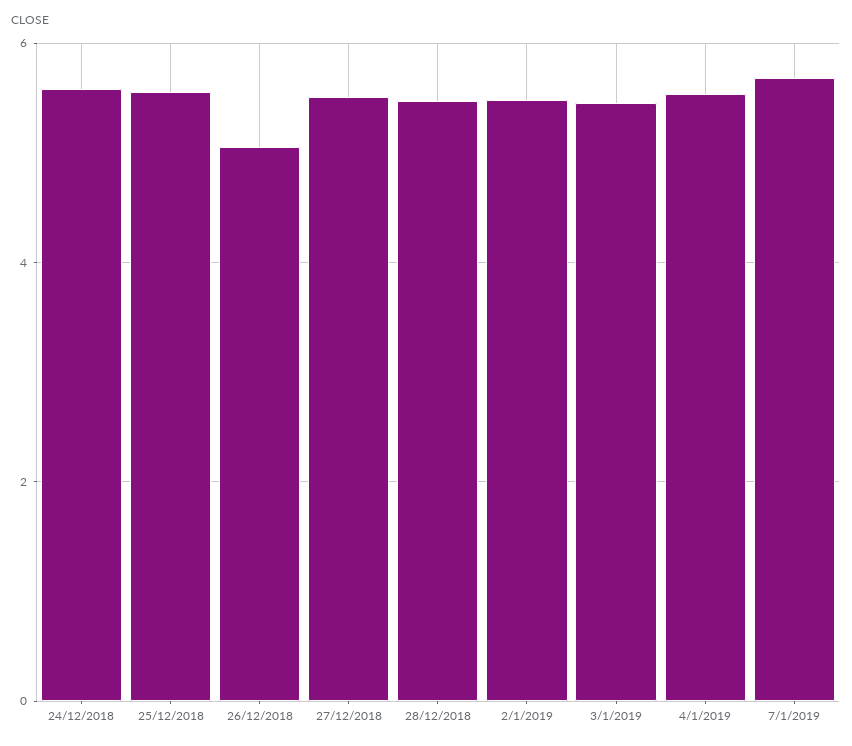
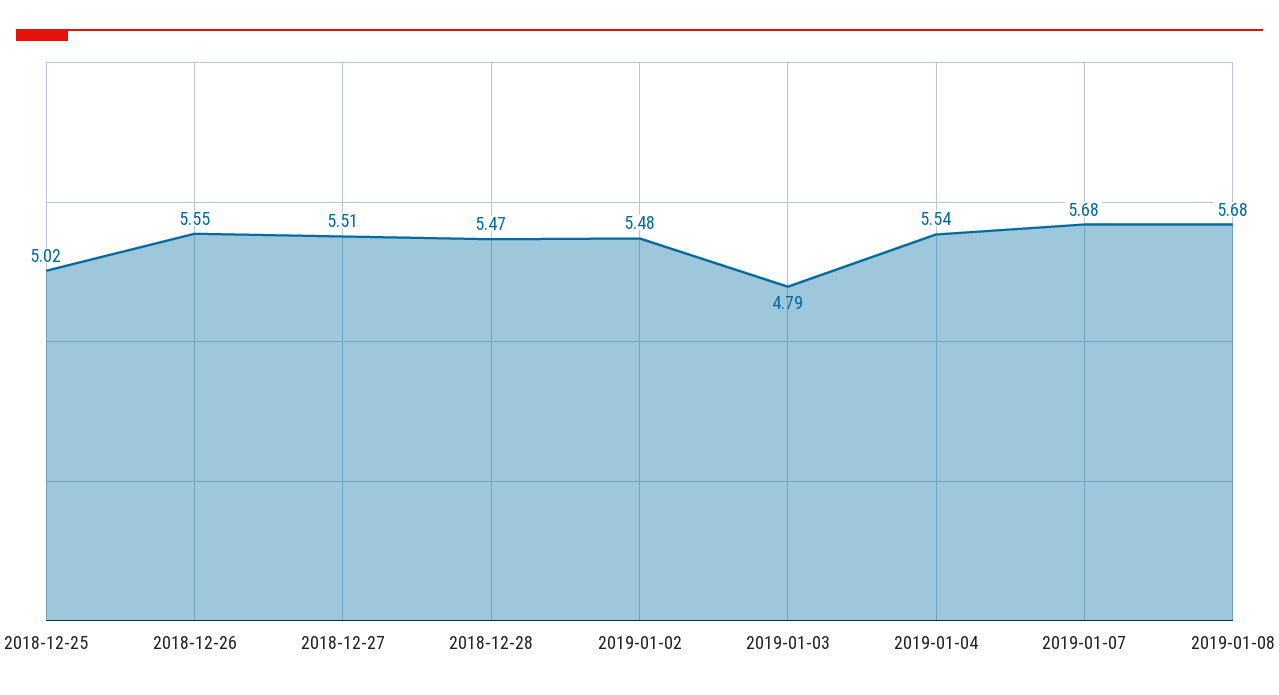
24/12/2018: 5.6 -> none
25/12/2018: 5.6 -> 5.02
26/12/2018: 5 -> 5.55
3/1/2019: 5.4 -> 4.79
2019-01-08: none -> 5.68

